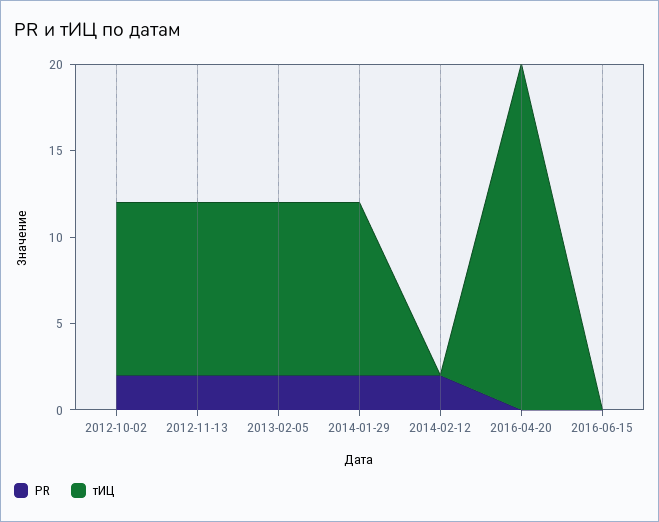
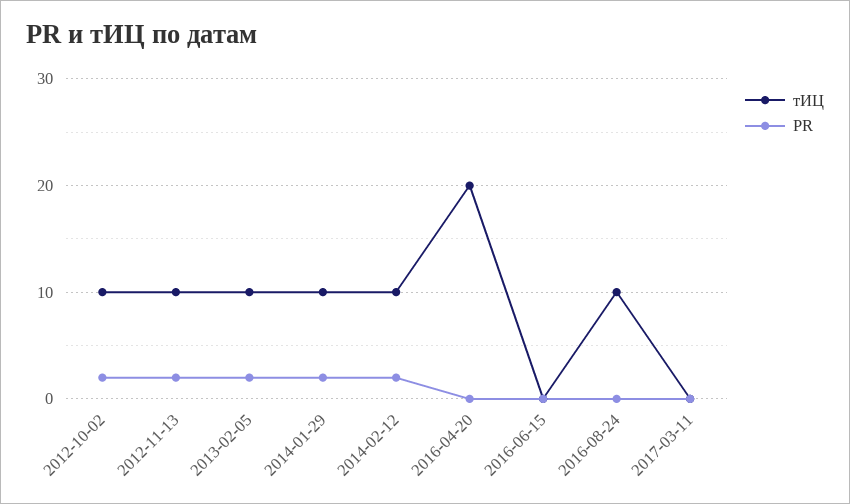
тИЦ, 2014-02-12: 0 -> 10
тИЦ, 2016-08-24: none -> 10
PR, 2016-08-24: none -> 0
тИЦ, 2017-03-11: none -> 0
PR, 2017-03-11: none -> 0

